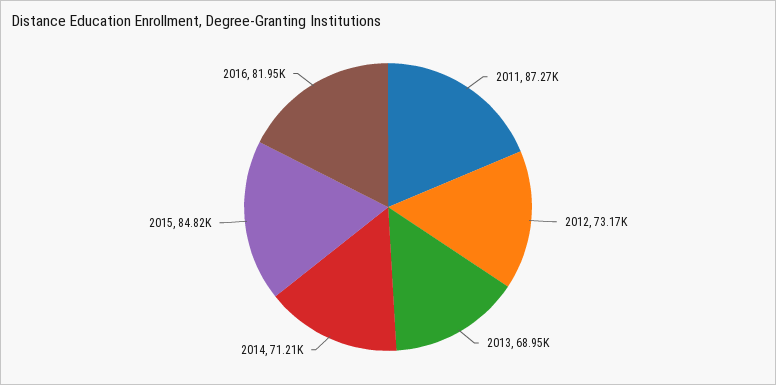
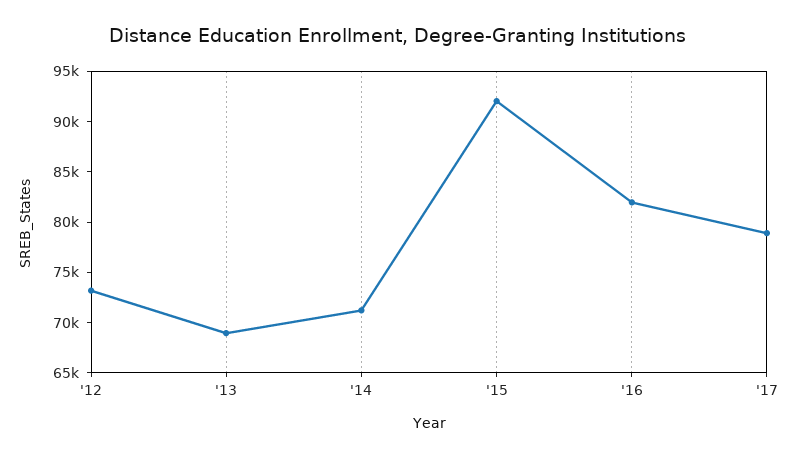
2011: 87270 -> none
2015: 84820 -> 92000
'17: none -> 79000

